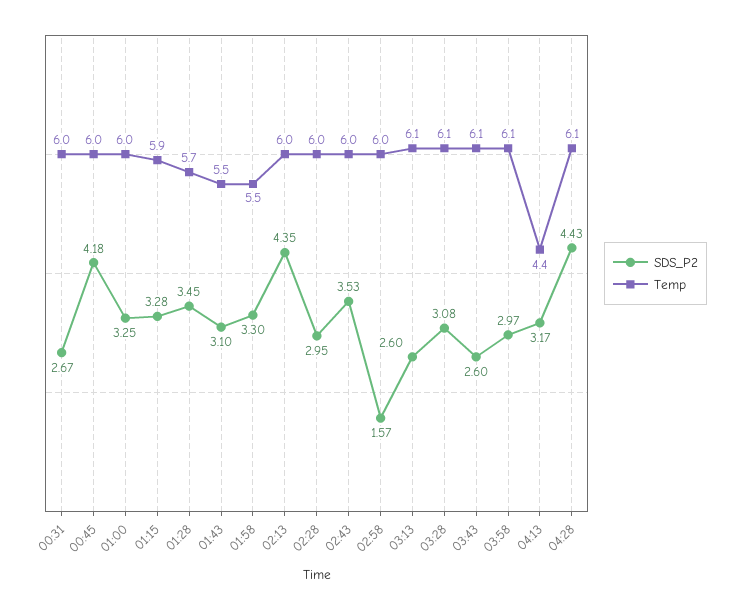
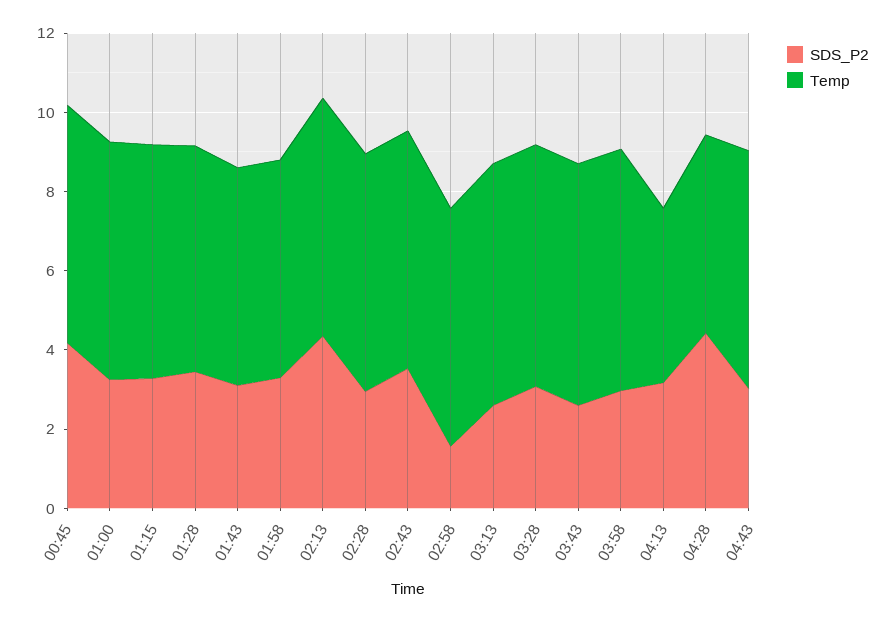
SDS_P2, 00:31: 2.67 -> none
Temp, 00:31: 6 -> none
Temp, 04:28: 6.1 -> 5
SDS_P2, 04:43: none -> 3
Temp, 04:43: none -> 6

